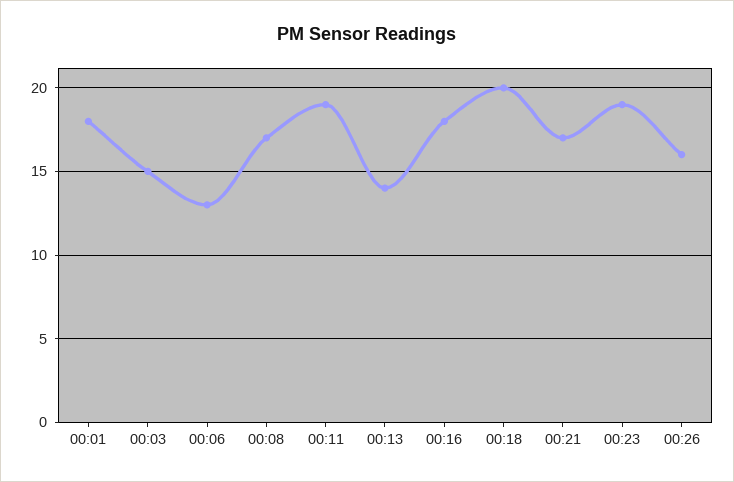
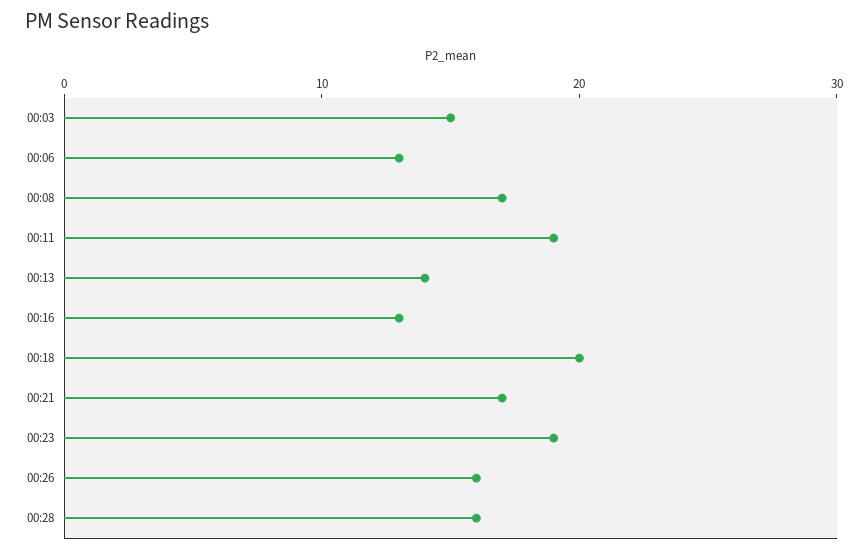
00:01: 18 -> none
00:16: 18 -> 13
00:28: none -> 16

